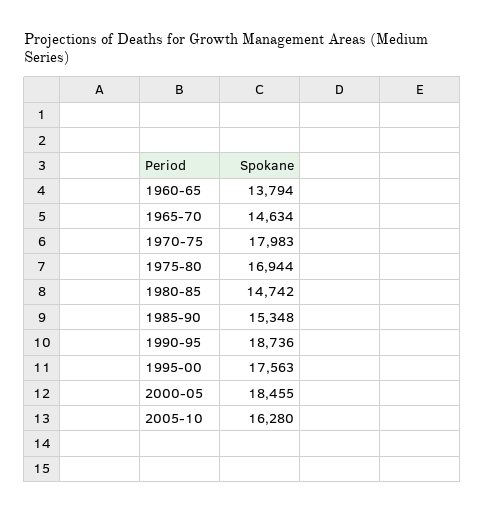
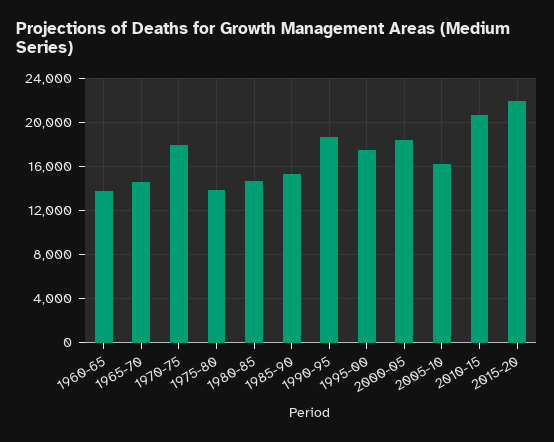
1975-80: 16944 -> 14000
2010-15: none -> 21000
2015-20: none -> 22000

